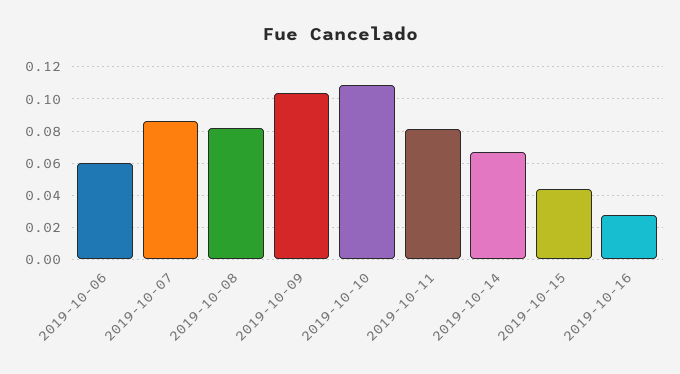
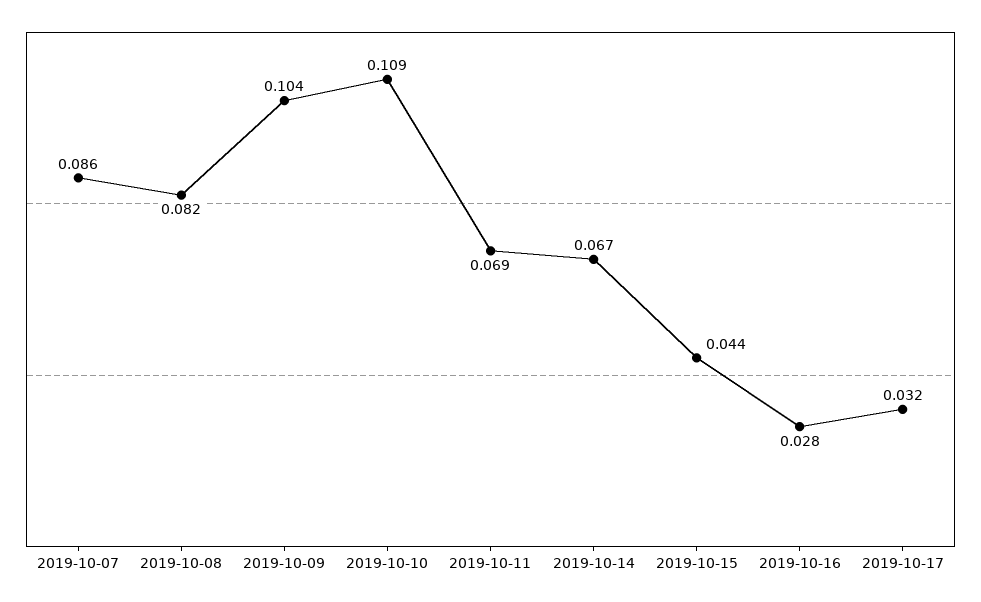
2019-10-06: 0.06 -> none
2019-10-11: 0.08 -> 0.069
2019-10-17: none -> 0.032

